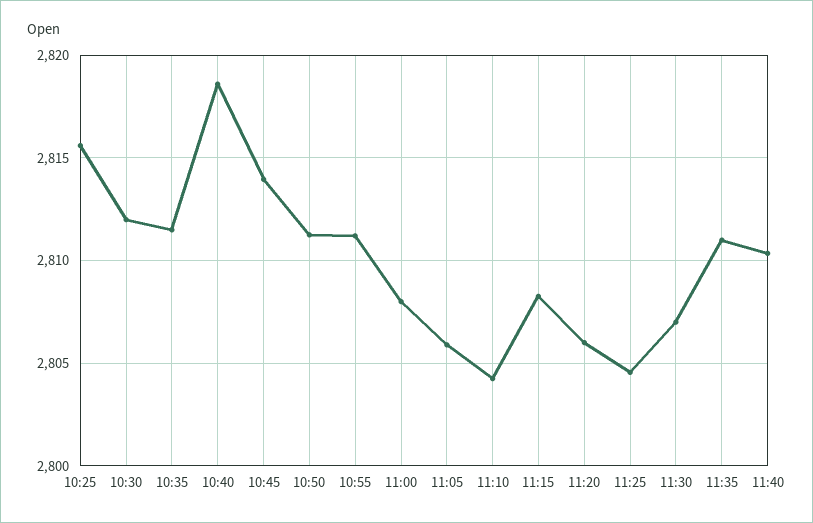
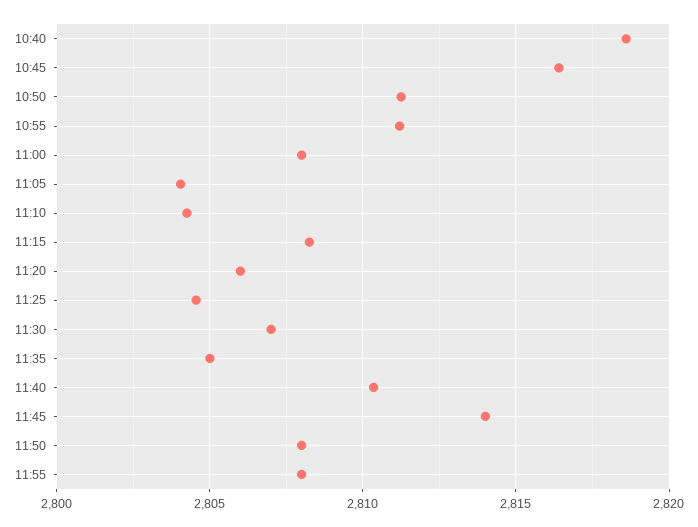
10:25: 2815.5 -> none
10:30: 2812 -> none
10:35: 2811.5 -> none
10:45: 2814 -> 2816.5
11:05: 2806 -> 2804
11:35: 2811 -> 2805
11:45: none -> 2814
11:50: none -> 2808
11:55: none -> 2808

